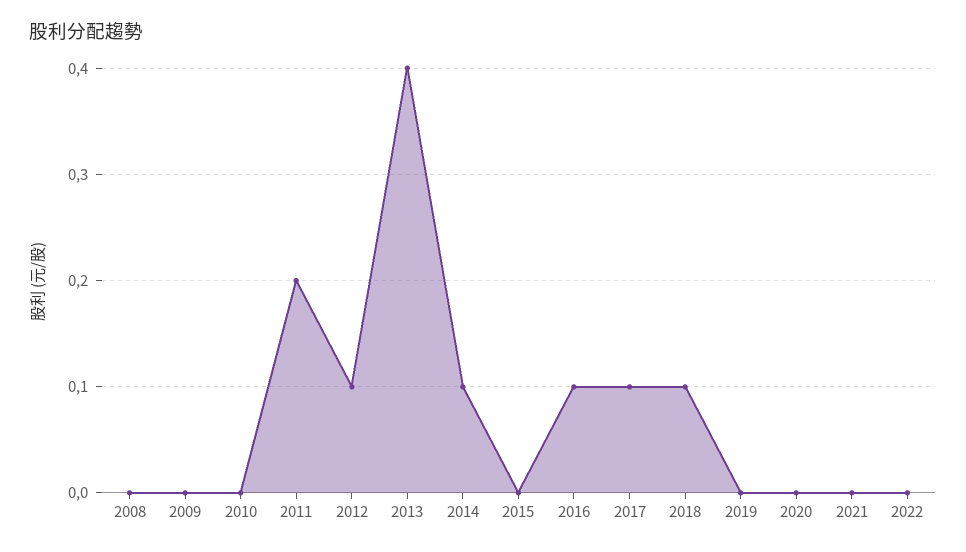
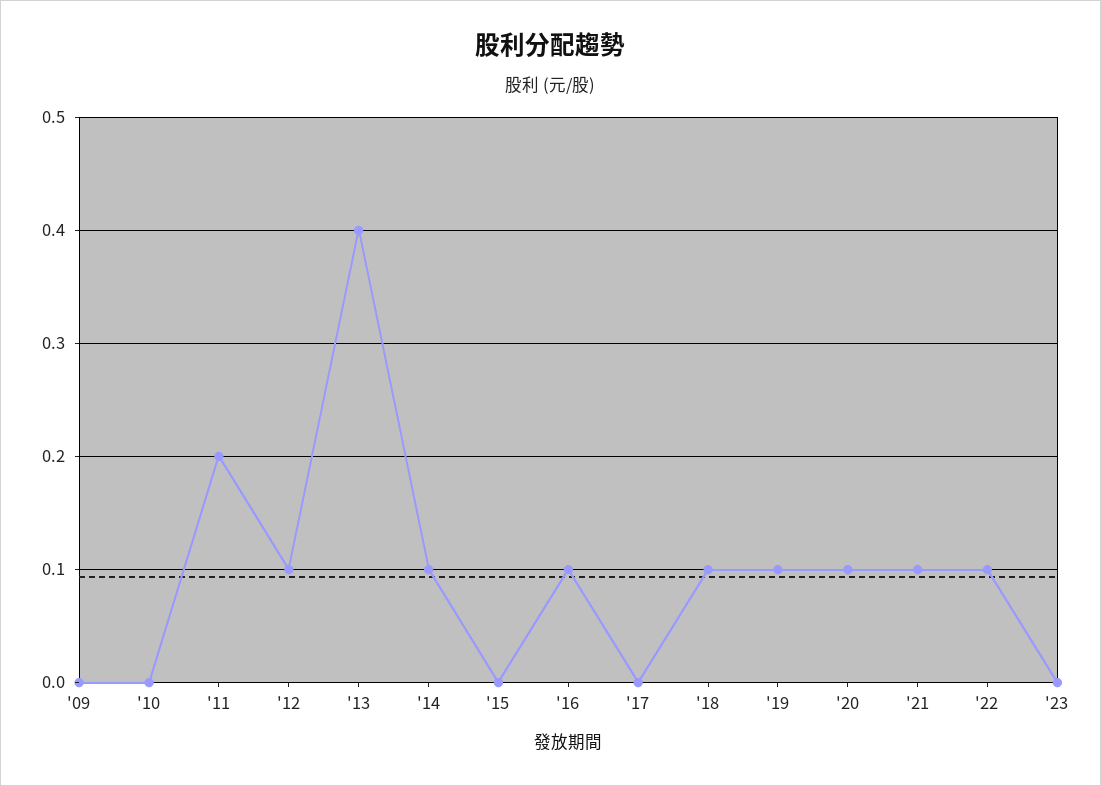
2008: 0 -> none
2017: 0.1 -> 0
2019: 0 -> 0.1
2020: 0 -> 0.1
2021: 0 -> 0.1
2022: 0 -> 0.1
'23: none -> 0

